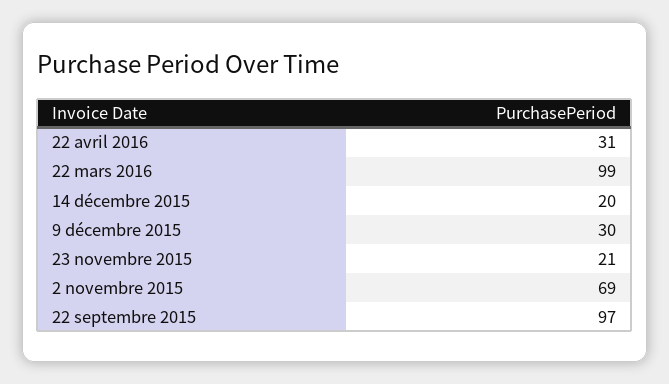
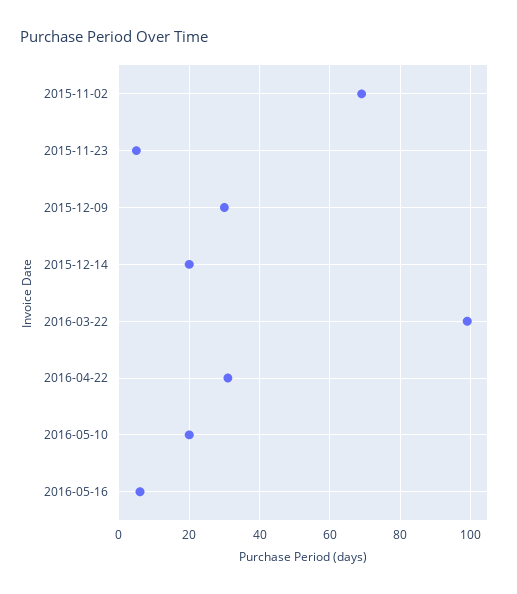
23 novembre 2015: 21 -> 5
22 septembre 2015: 97 -> none
2016-05-10: none -> 20
2016-05-16: none -> 5

